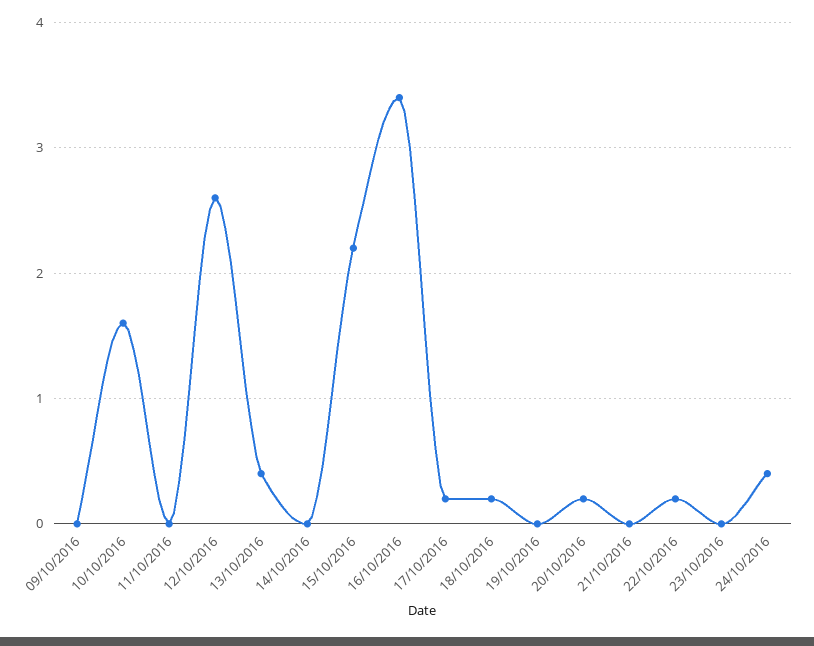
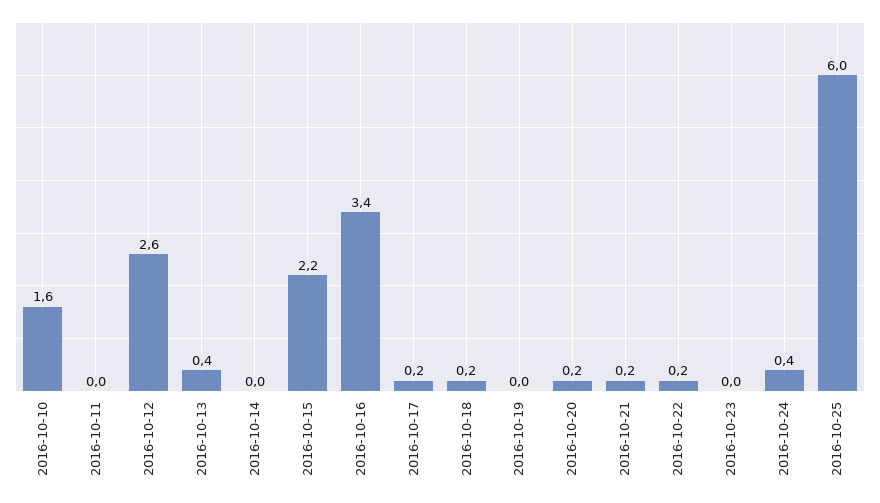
09/10/2016: 0 -> none
21/10/2016: 0 -> 0.2
2016-10-25: none -> 6

